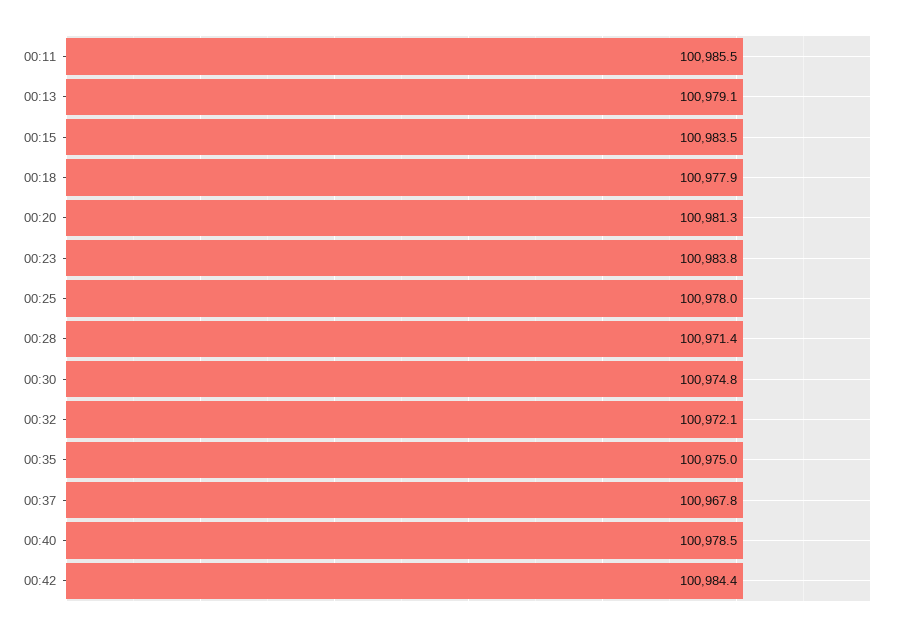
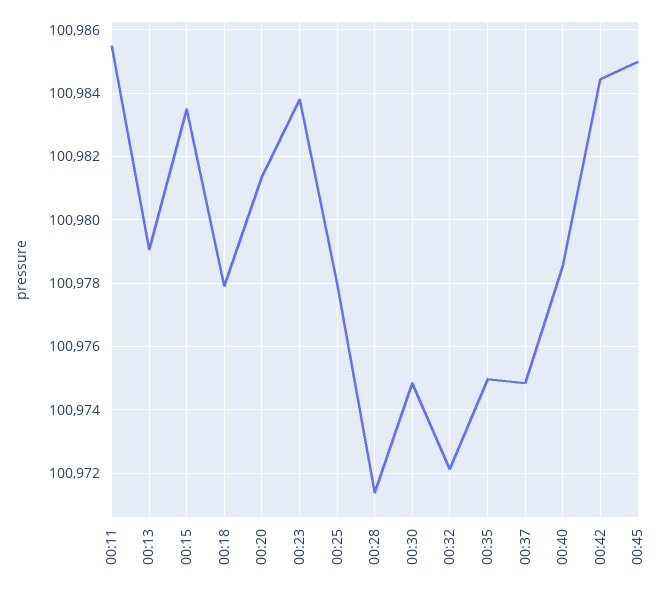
00:37: 100967.8 -> 100974.8
00:45: none -> 100985

